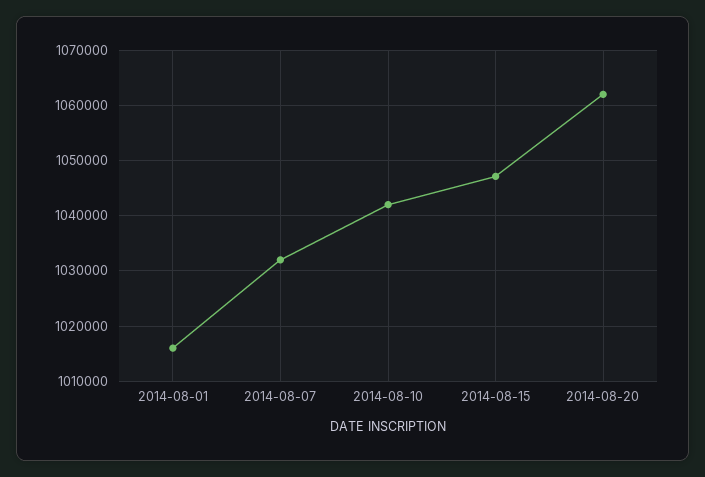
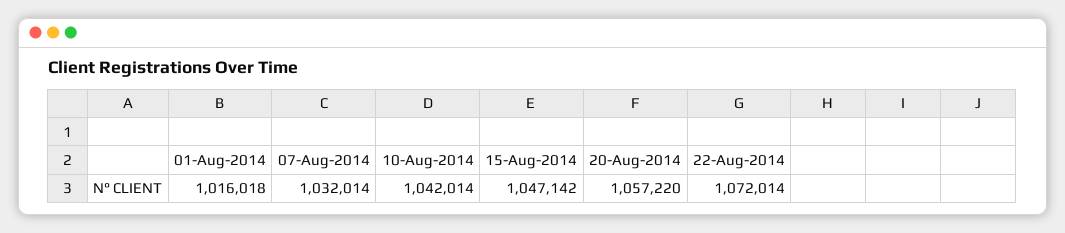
2014-08-20: 1062000 -> 1057220
22-Aug-2014: none -> 1072014

